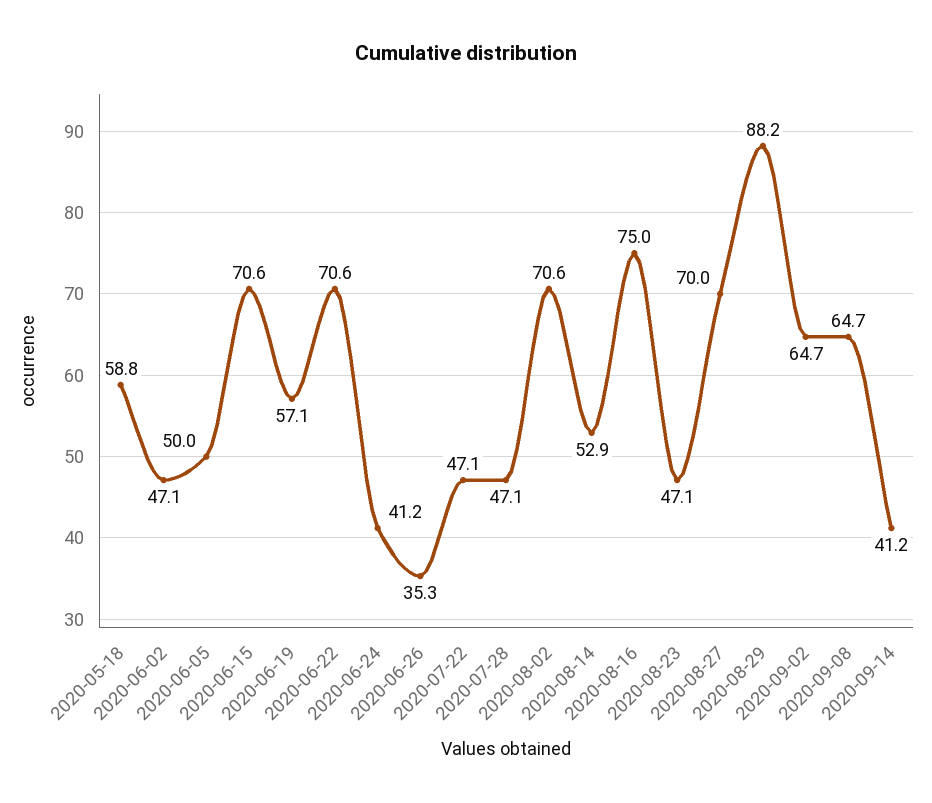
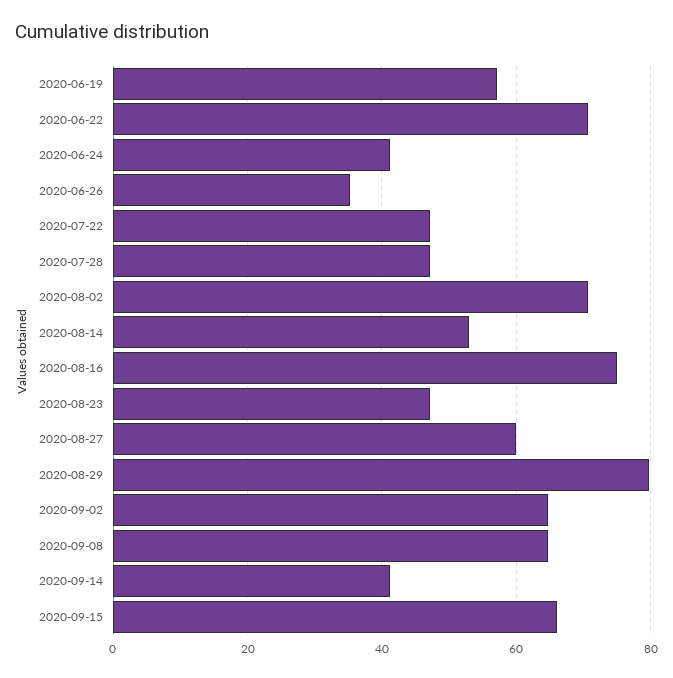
2020-05-18: 58.8 -> none
2020-06-02: 47.1 -> none
2020-06-05: 50 -> none
2020-06-15: 70.6 -> none
2020-08-27: 70 -> 60
2020-08-29: 88.2 -> 80
2020-09-15: none -> 66

